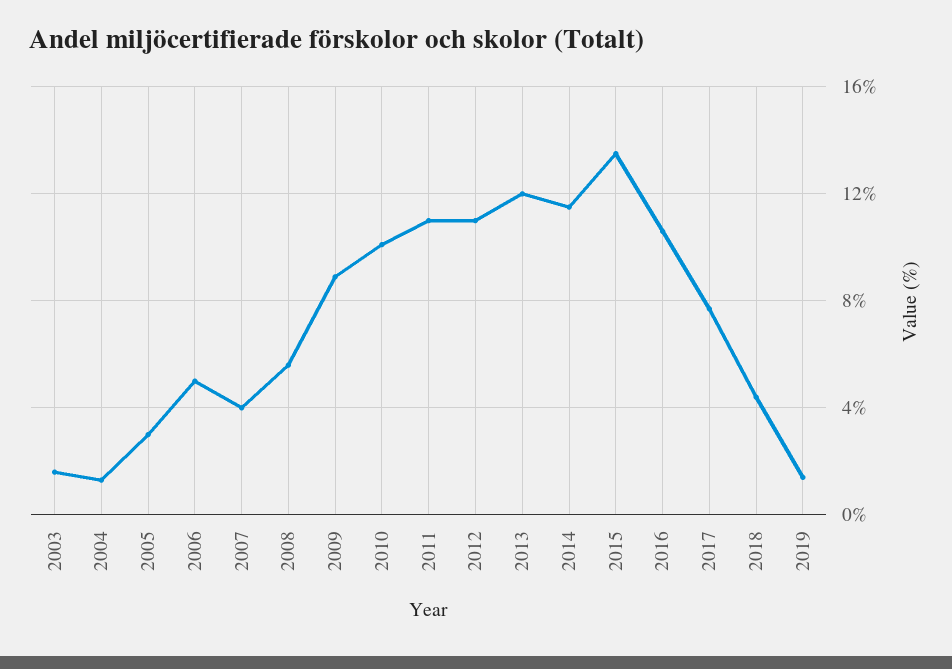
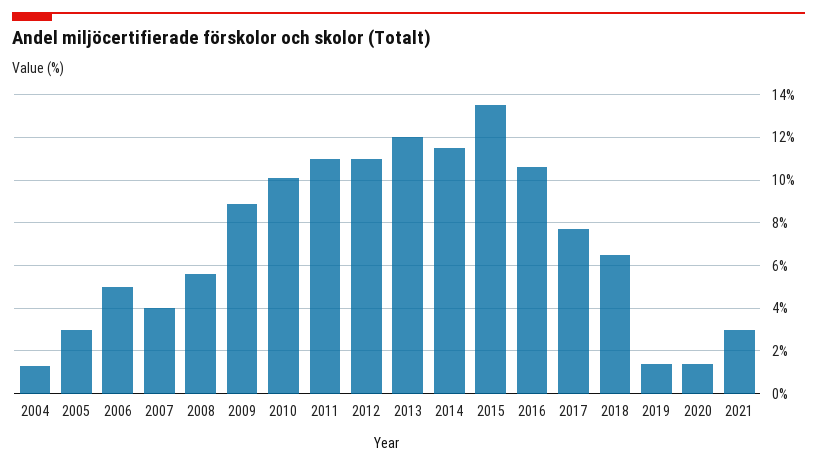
2003: 1.5 -> none
2018: 4.5 -> 6.5
2020: none -> 1.5
2021: none -> 3

